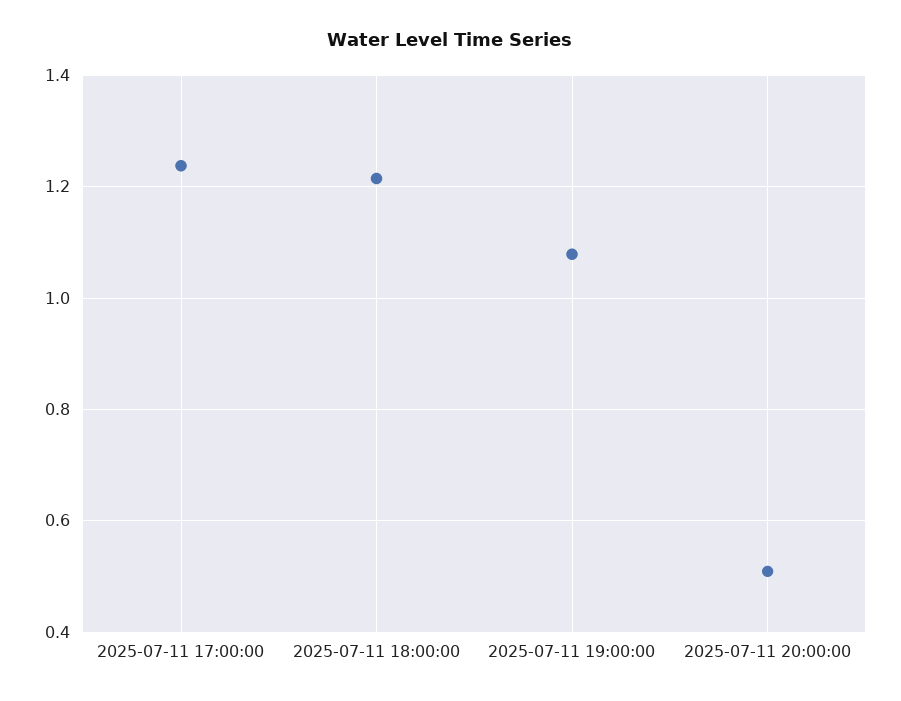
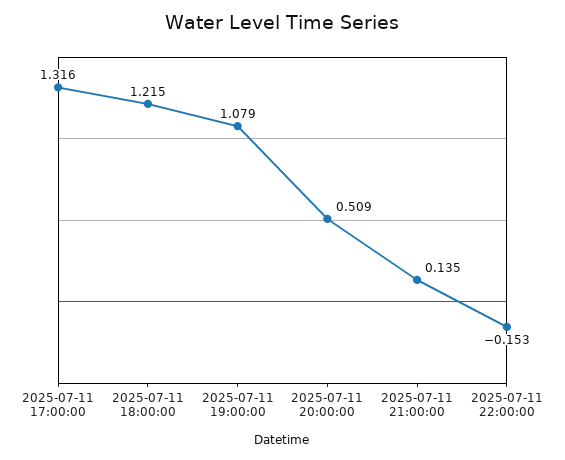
2025-07-11 17:00:00: 1.24 -> 1.316
2025-07-11 21:00:00: none -> 0.135
2025-07-11 22:00:00: none -> -0.153

